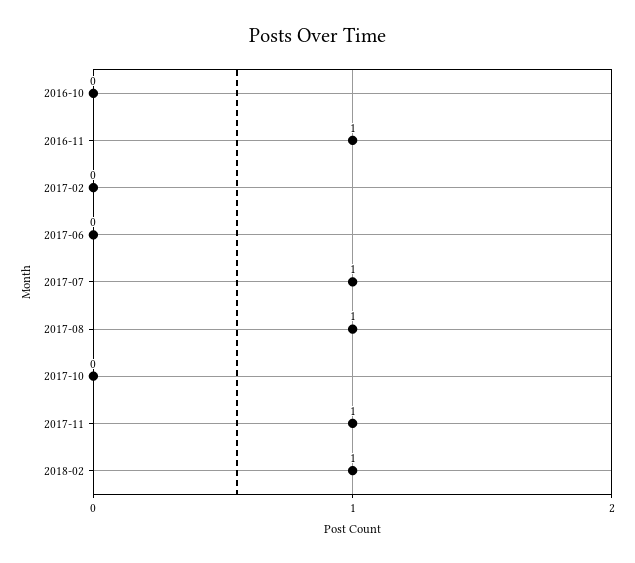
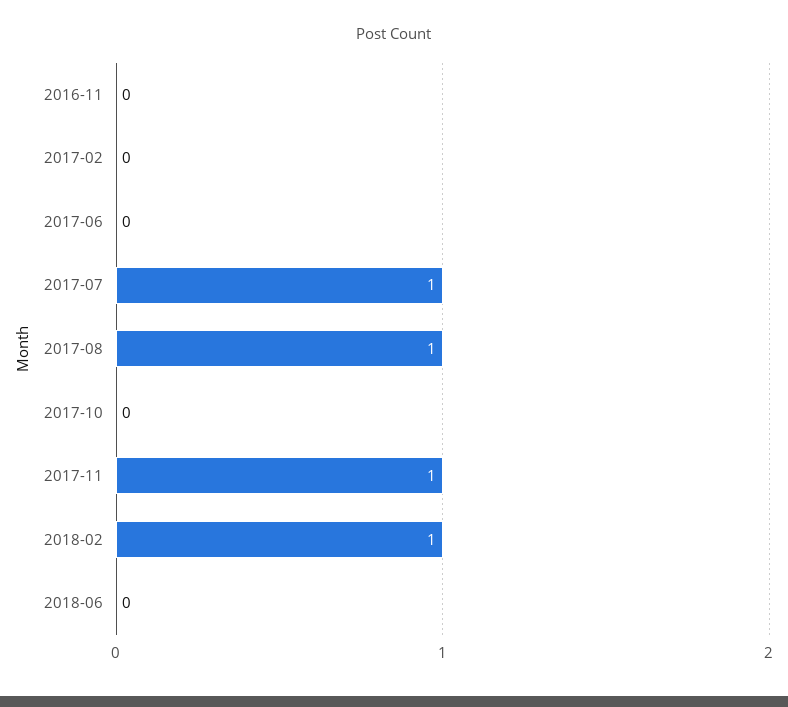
2016-10: 0 -> none
2016-11: 1 -> 0
2018-06: none -> 0

